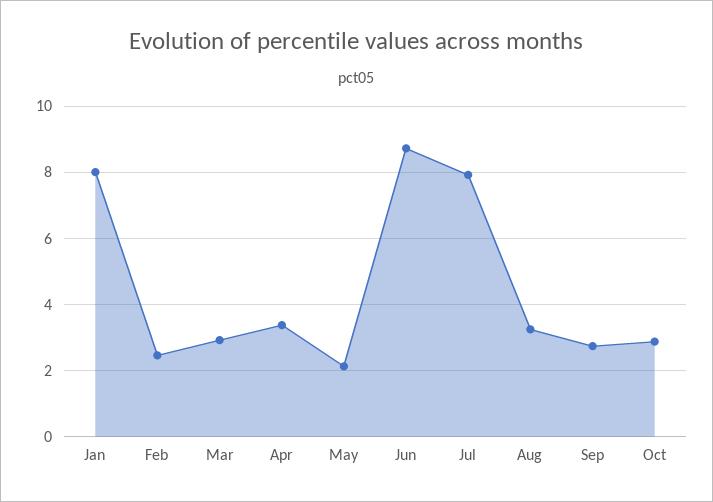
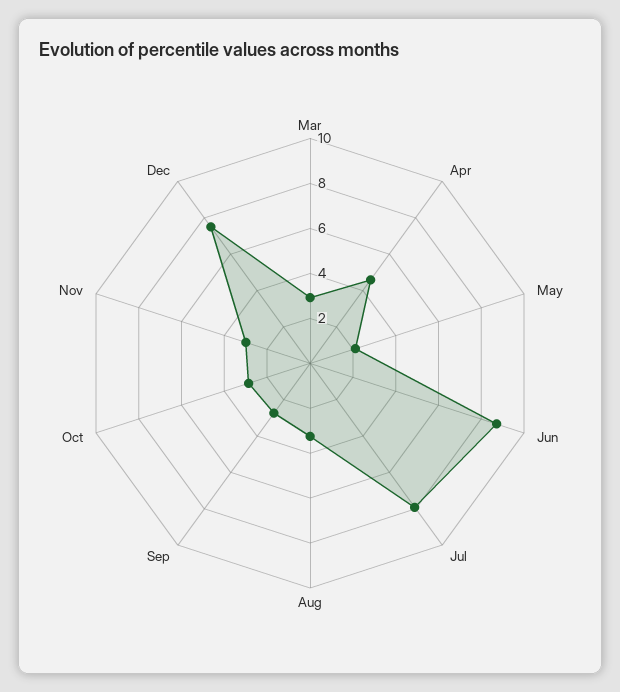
Jan: 8 -> none
Feb: 2.4 -> none
Apr: 3.4 -> 4.5
Nov: none -> 3
Dec: none -> 7.5

